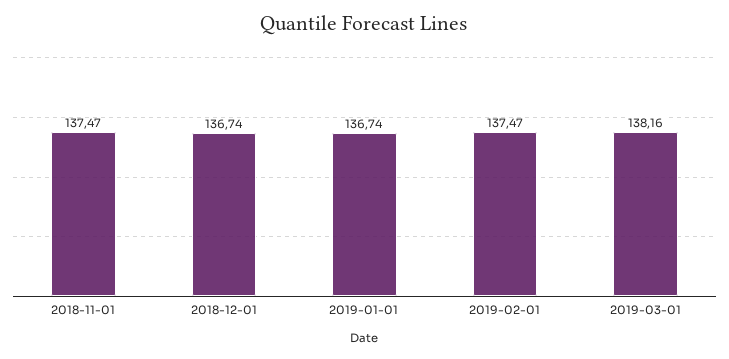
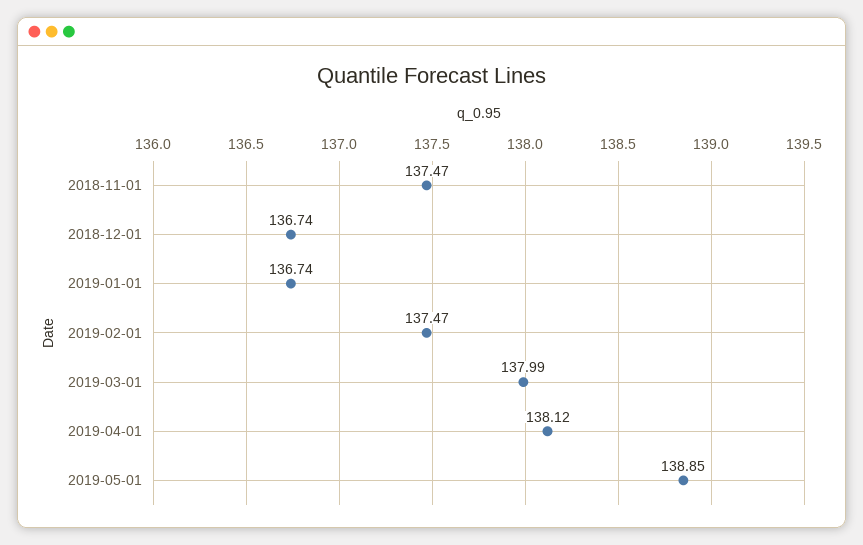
2019-03-01: 138.16 -> 137.99
2019-04-01: none -> 138.12
2019-05-01: none -> 138.85

